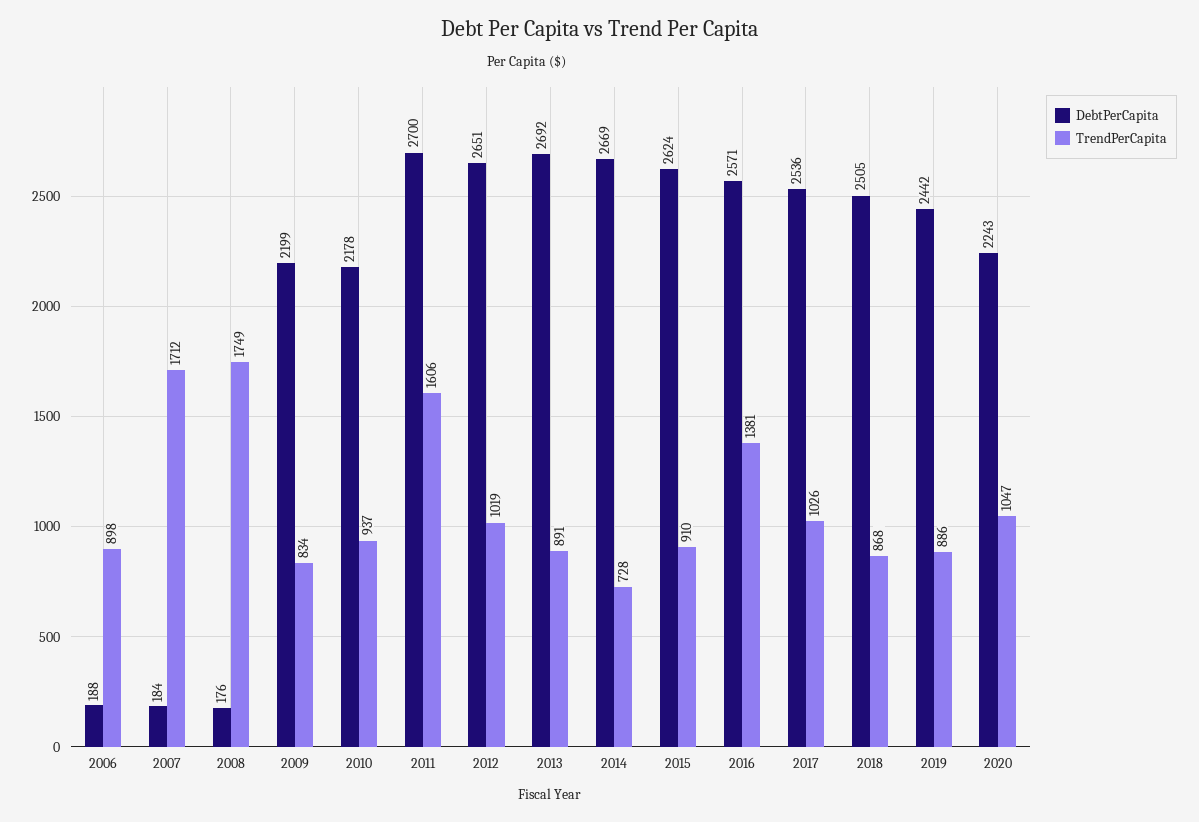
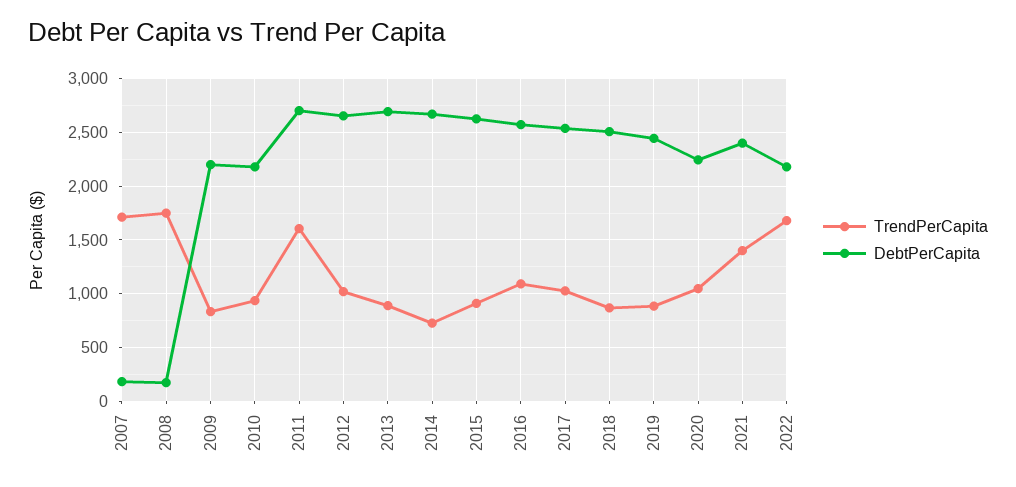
DebtPerCapita, 2006: 188 -> none
TrendPerCapita, 2006: 898 -> none
TrendPerCapita, 2016: 1381 -> 1100
TrendPerCapita, 2021: none -> 1400
DebtPerCapita, 2021: none -> 2400
TrendPerCapita, 2022: none -> 1700
DebtPerCapita, 2022: none -> 2200

